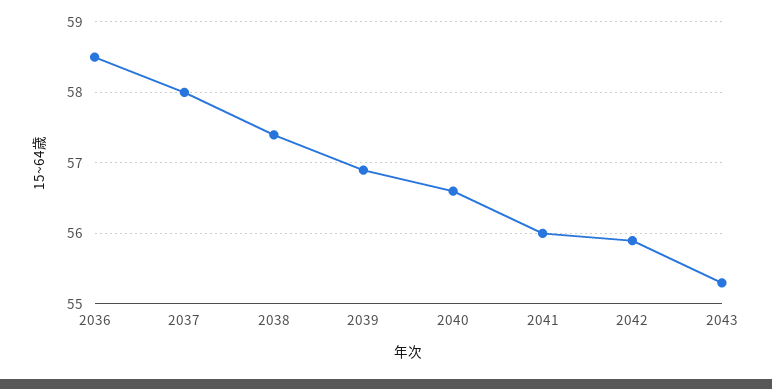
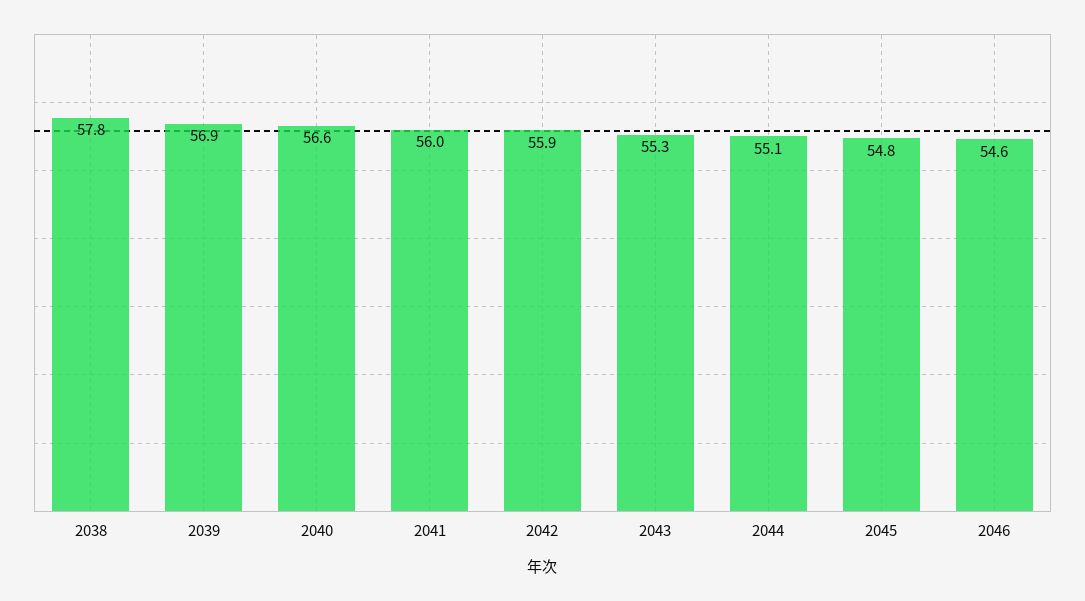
2036: 58.5 -> none
2037: 58 -> none
2038: 57.4 -> 57.8
2044: none -> 55.1
2045: none -> 54.8
2046: none -> 54.6

